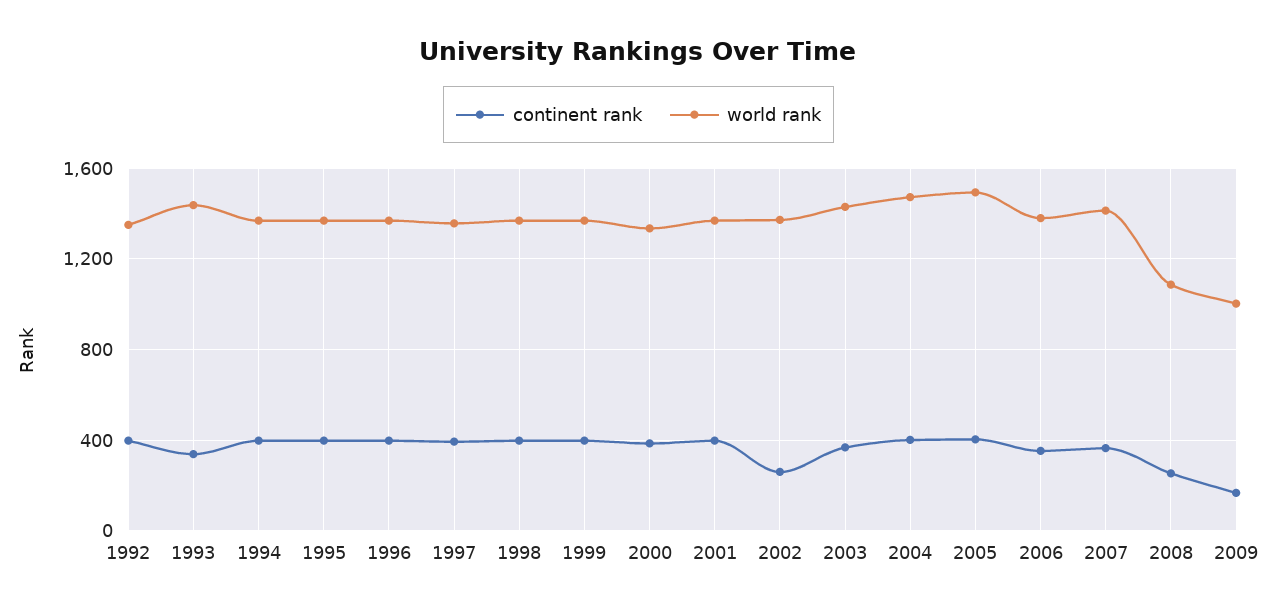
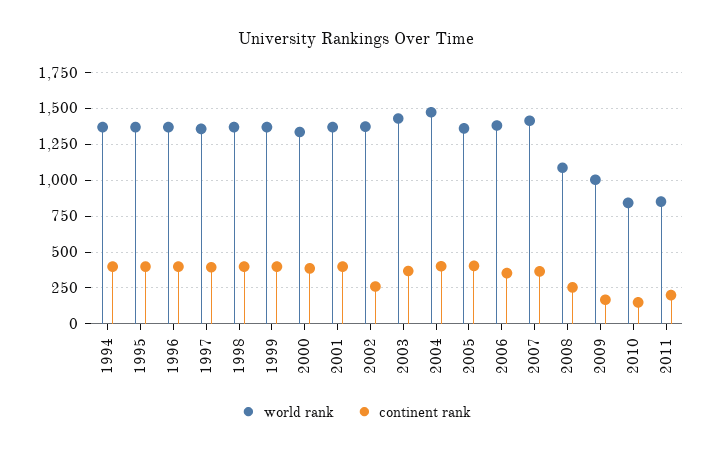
continent rank, 1992: 400 -> none
world rank, 1992: 1350 -> none
continent rank, 1993: 350 -> none
world rank, 1993: 1450 -> none
world rank, 2005: 1500 -> 1350
world rank, 2010: none -> 850
continent rank, 2010: none -> 150
world rank, 2011: none -> 850
continent rank, 2011: none -> 200

